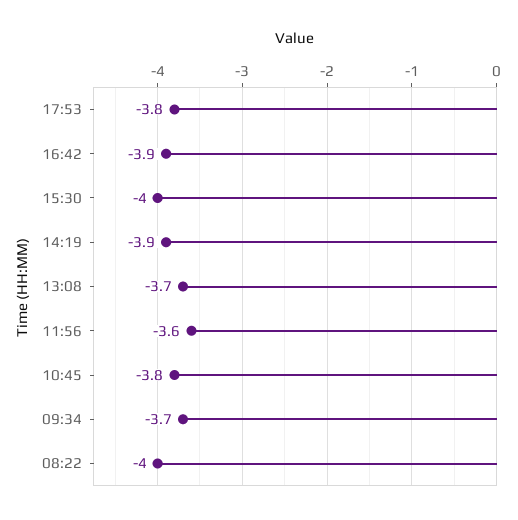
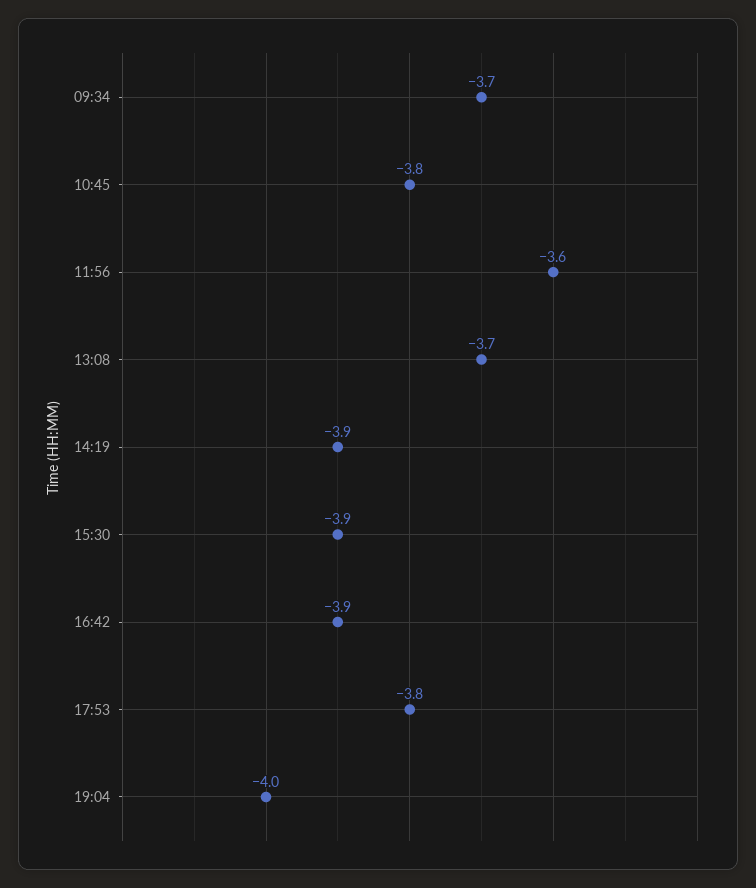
15:30: -4 -> -3.9
08:22: -4 -> none
19:04: none -> -4

